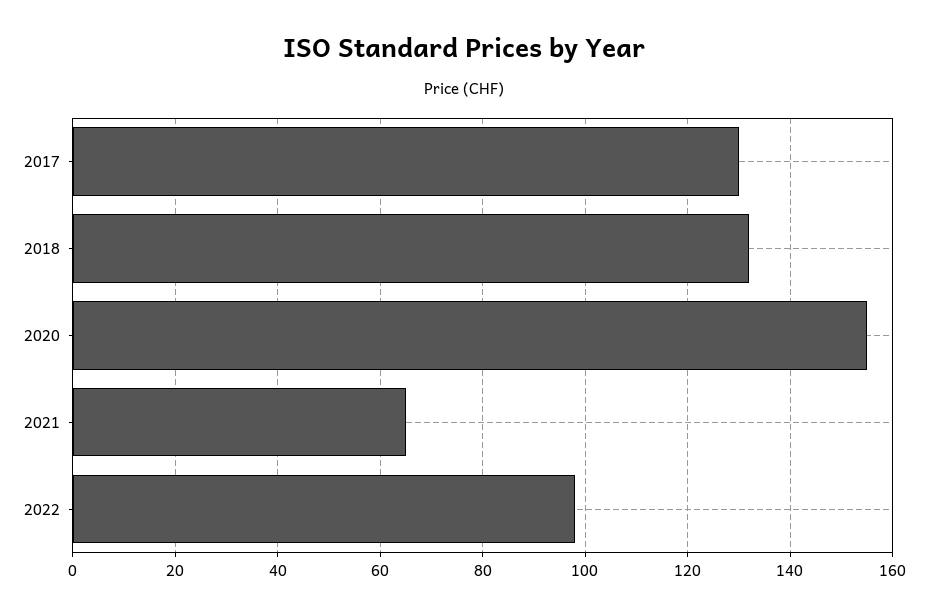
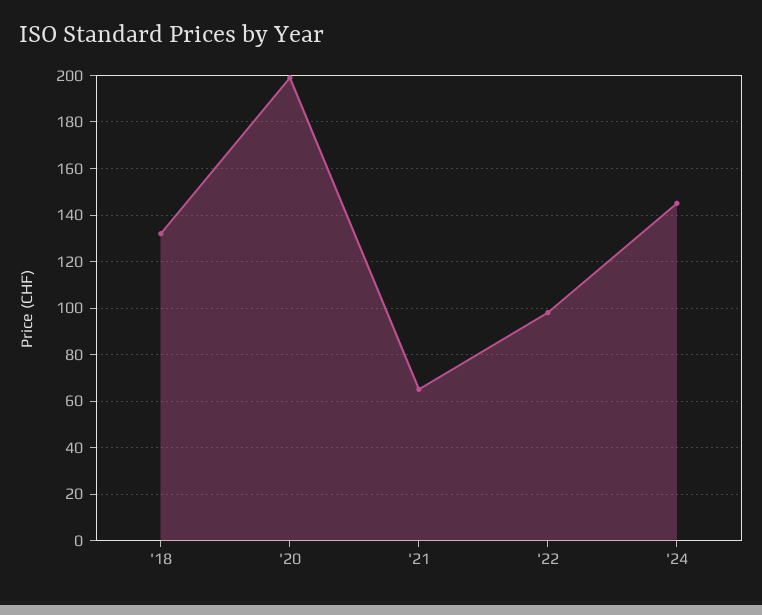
2017: 130 -> none
2020: 155 -> 200
'24: none -> 145

